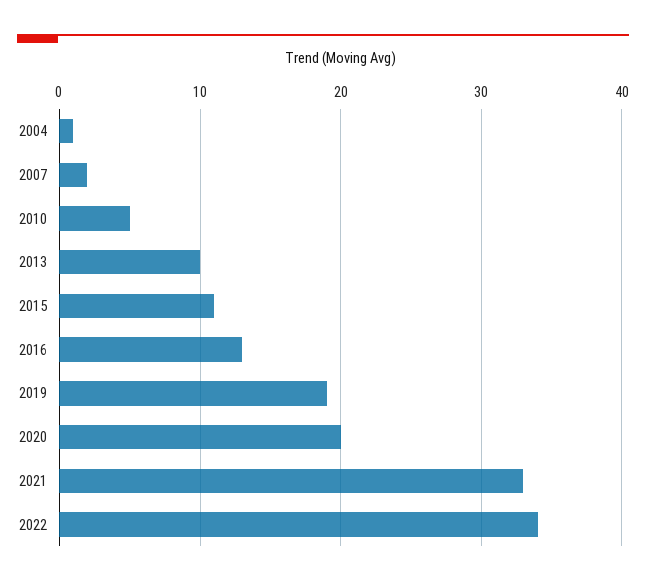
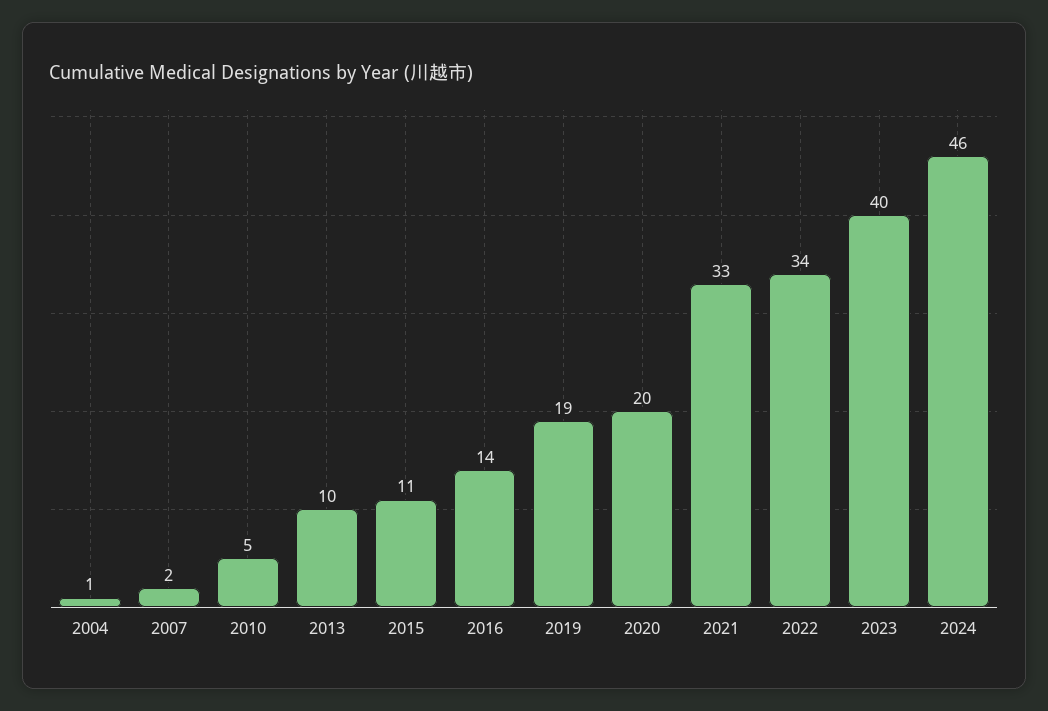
2016: 13 -> 14
2023: none -> 40
2024: none -> 46

